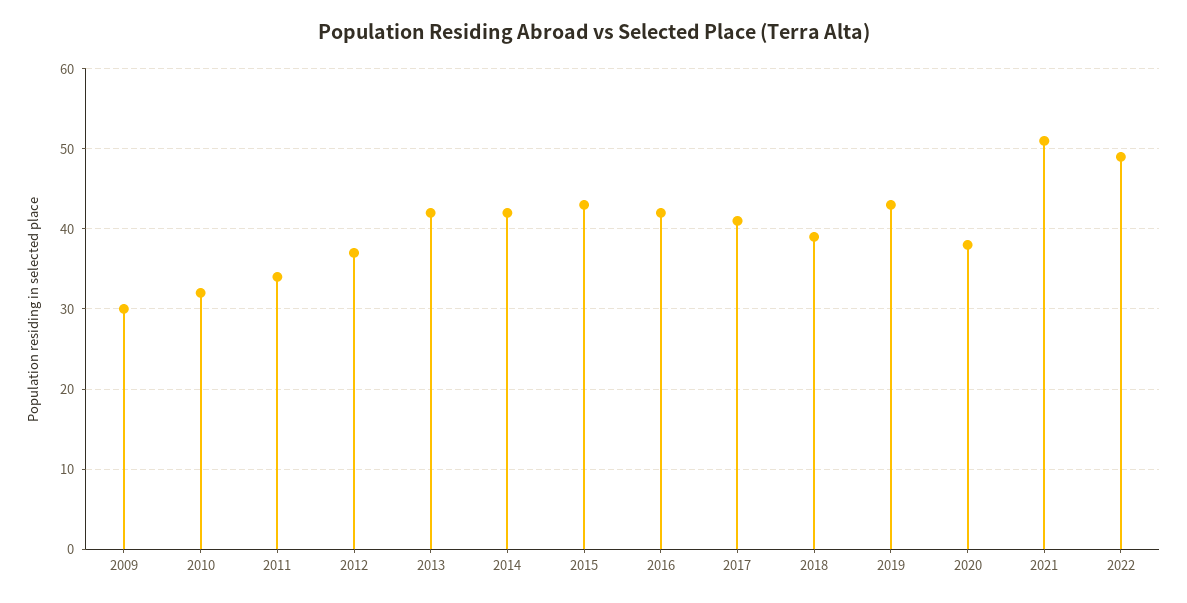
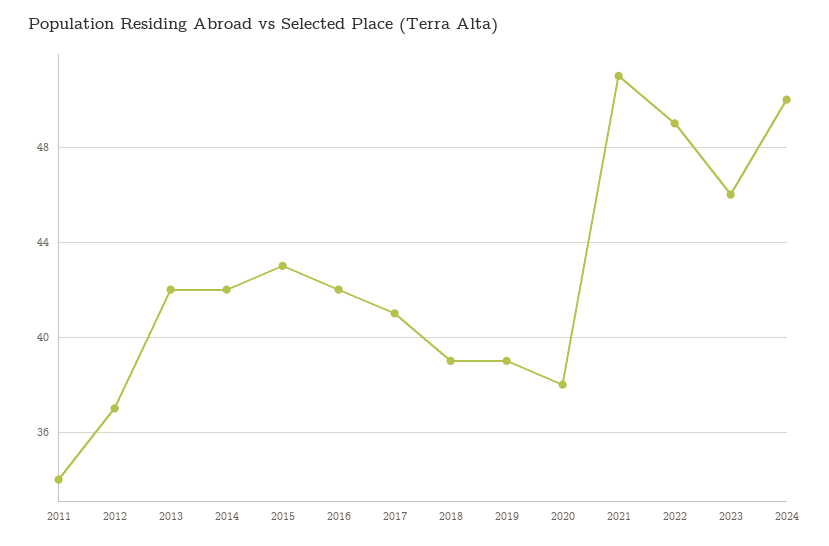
2009: 30 -> none
2010: 32 -> none
2019: 43 -> 39
2023: none -> 46
2024: none -> 50

